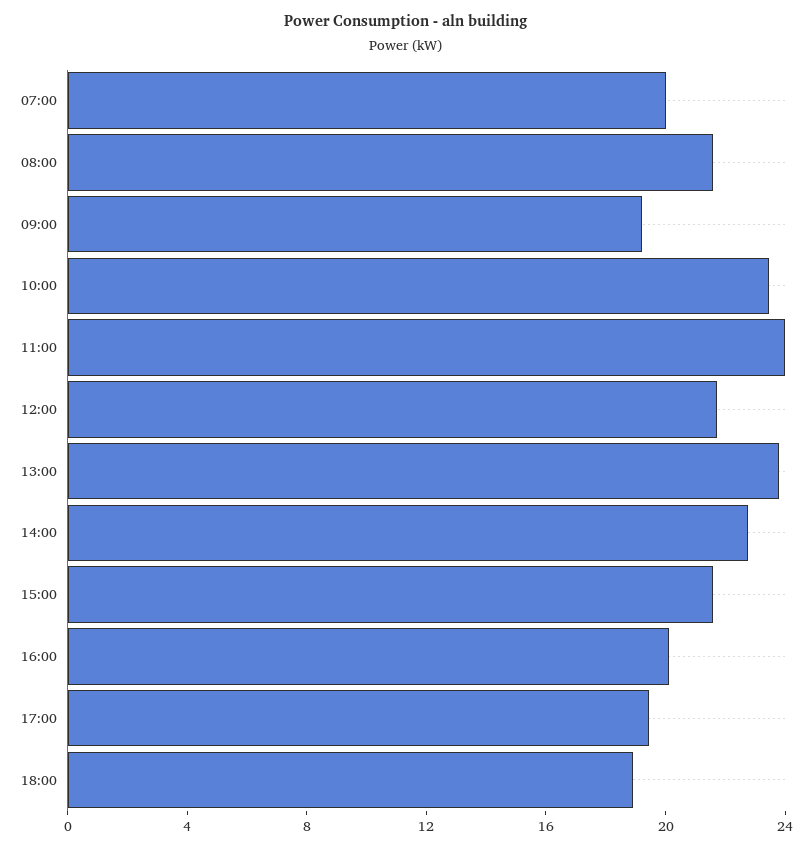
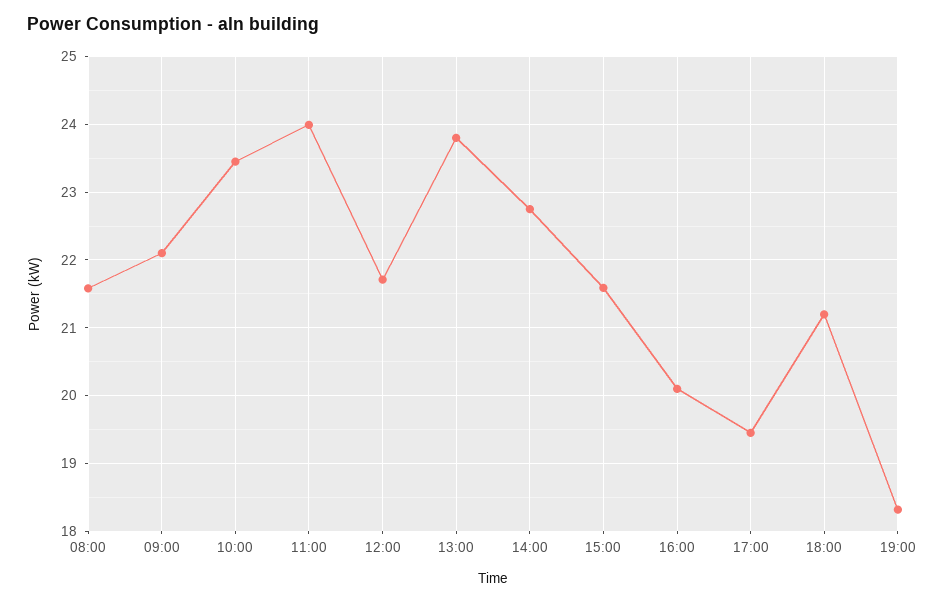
07:00: 20 -> none
09:00: 19 -> 22.1
18:00: 19 -> 21.2
19:00: none -> 18.3

